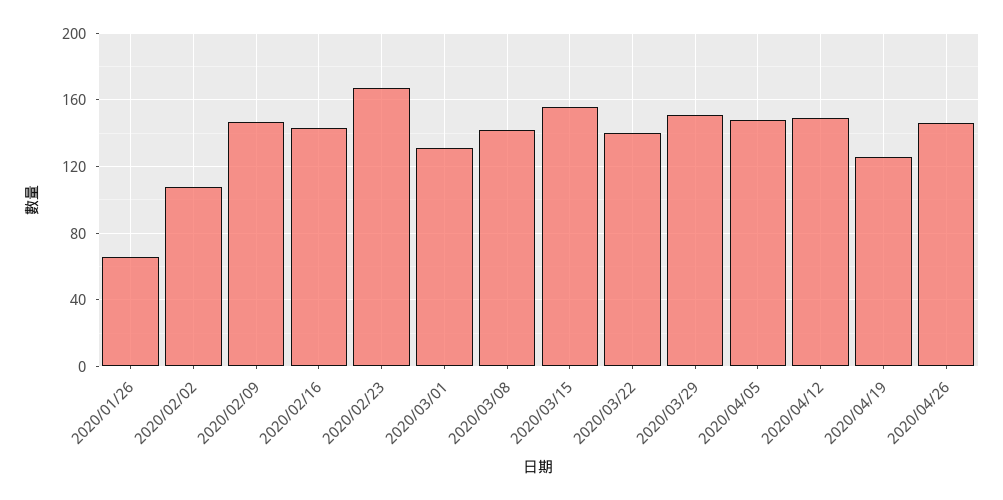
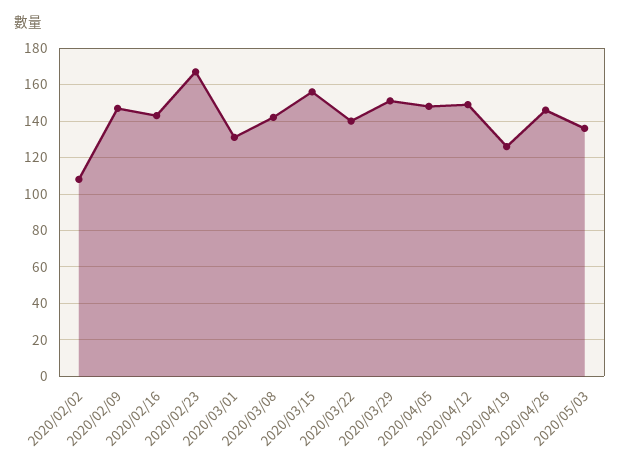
2020/01/26: 65 -> none
2020/05/03: none -> 135

